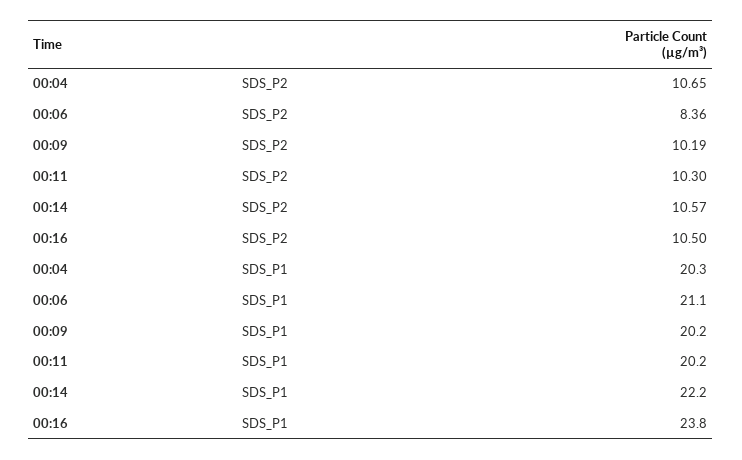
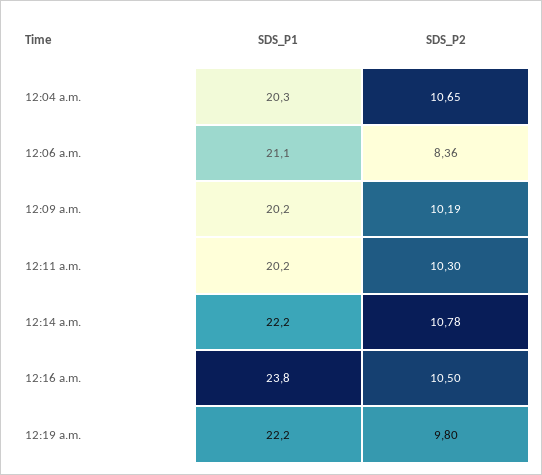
00:14, SDS_P2: 10.57 -> 10.78
12:19 a.m., SDS_P1: none -> 22.2
12:19 a.m., SDS_P2: none -> 9.8

